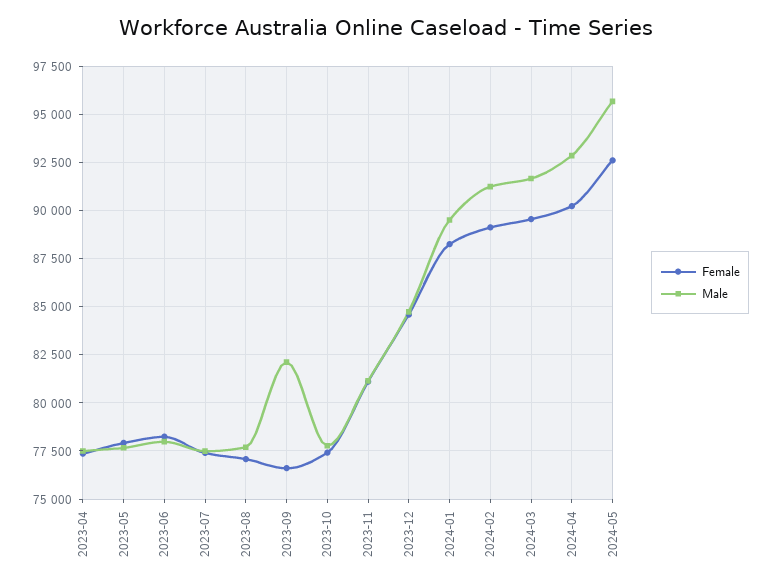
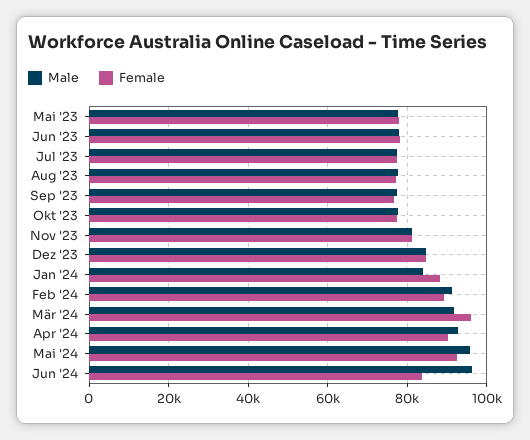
Female, 2023-04: 77500 -> none
Male, 2023-04: 77500 -> none
Male, 2023-09: 82000 -> 78000
Male, 2024-01: 89500 -> 84000
Female, 2024-03: 89500 -> 96000
Male, Jun '24: none -> 96000
Female, Jun '24: none -> 84000

